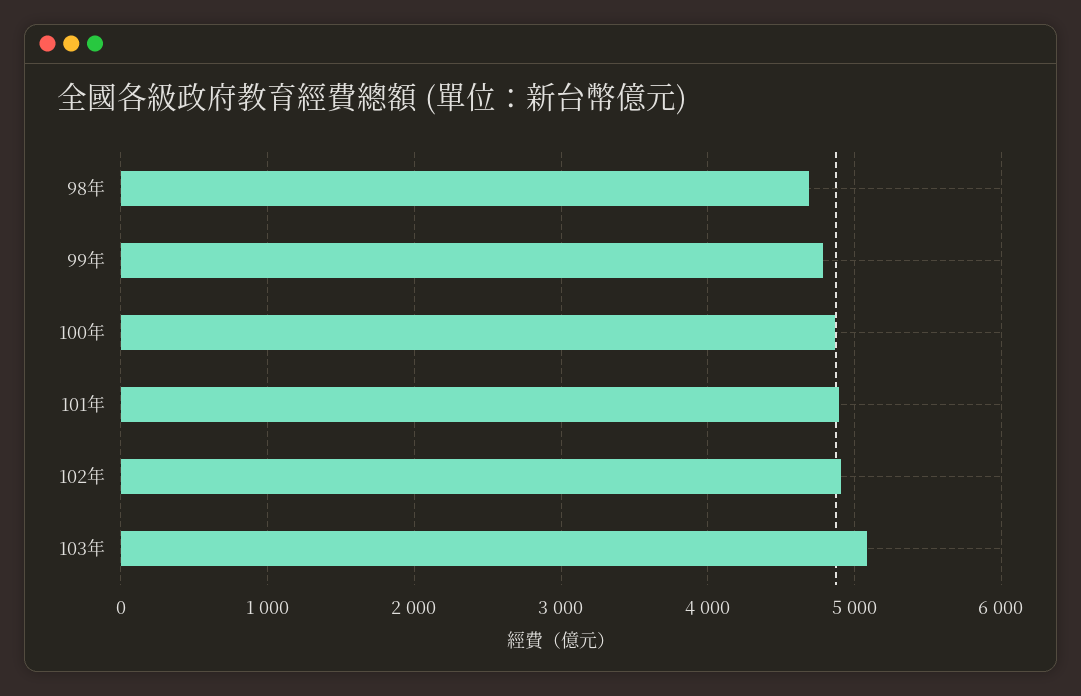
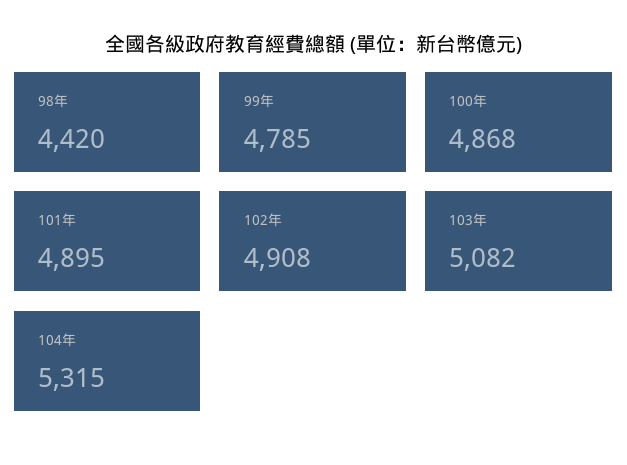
98年: 4700 -> 4420
104年: none -> 5315

